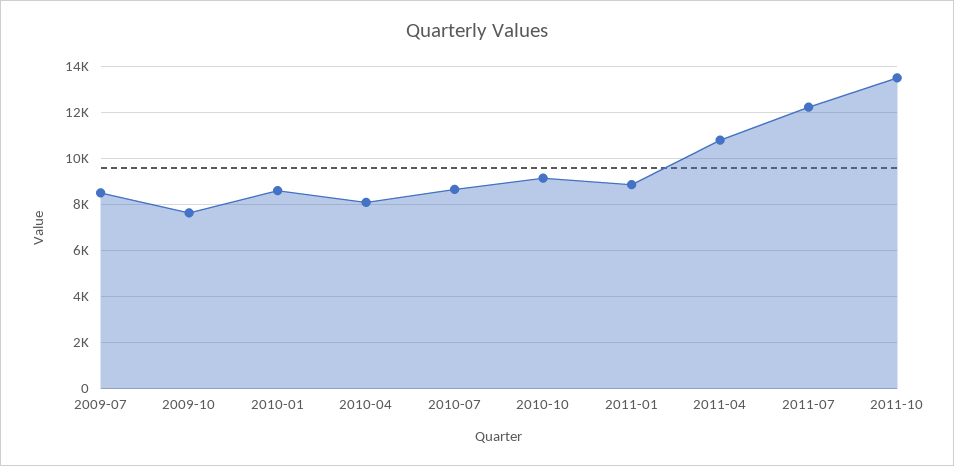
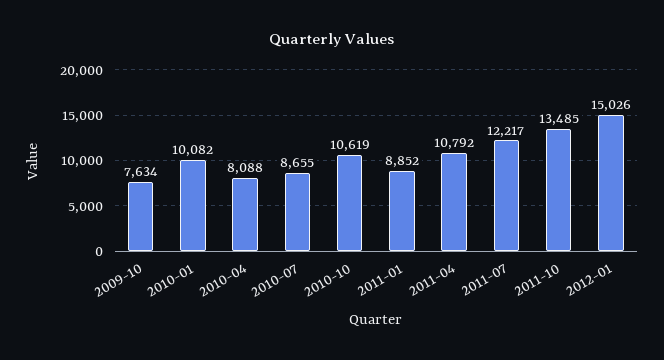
2009-07: 8500 -> none
2010-01: 8500 -> 10082
2010-10: 9000 -> 10619
2012-01: none -> 15026

